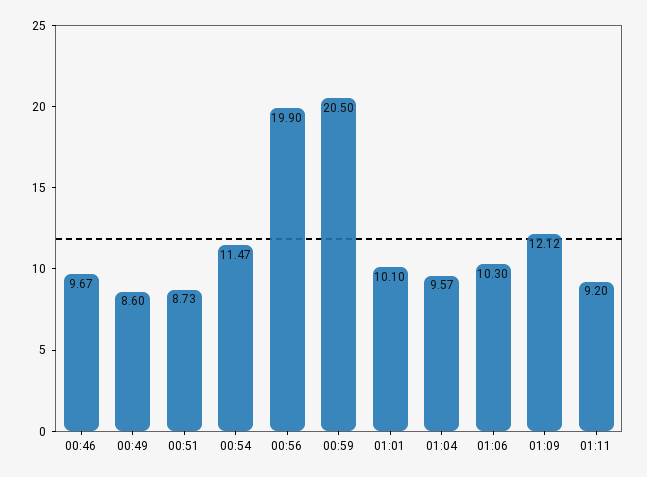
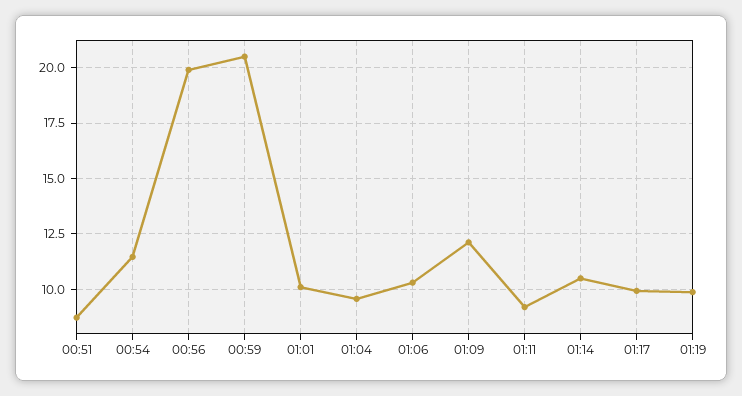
00:46: 9.67 -> none
00:49: 8.6 -> none
01:14: none -> 10.5
01:17: none -> 10
01:19: none -> 10

